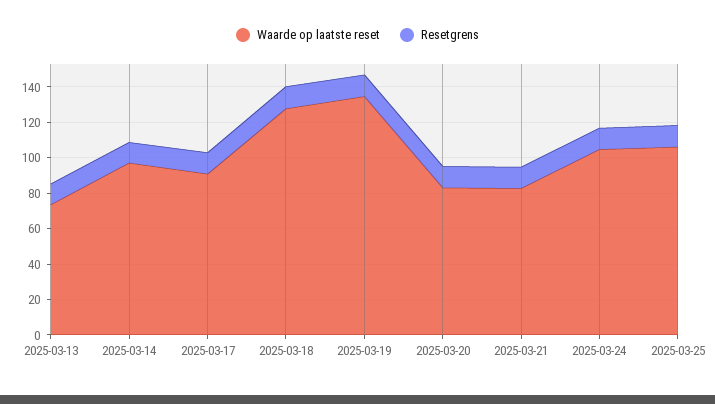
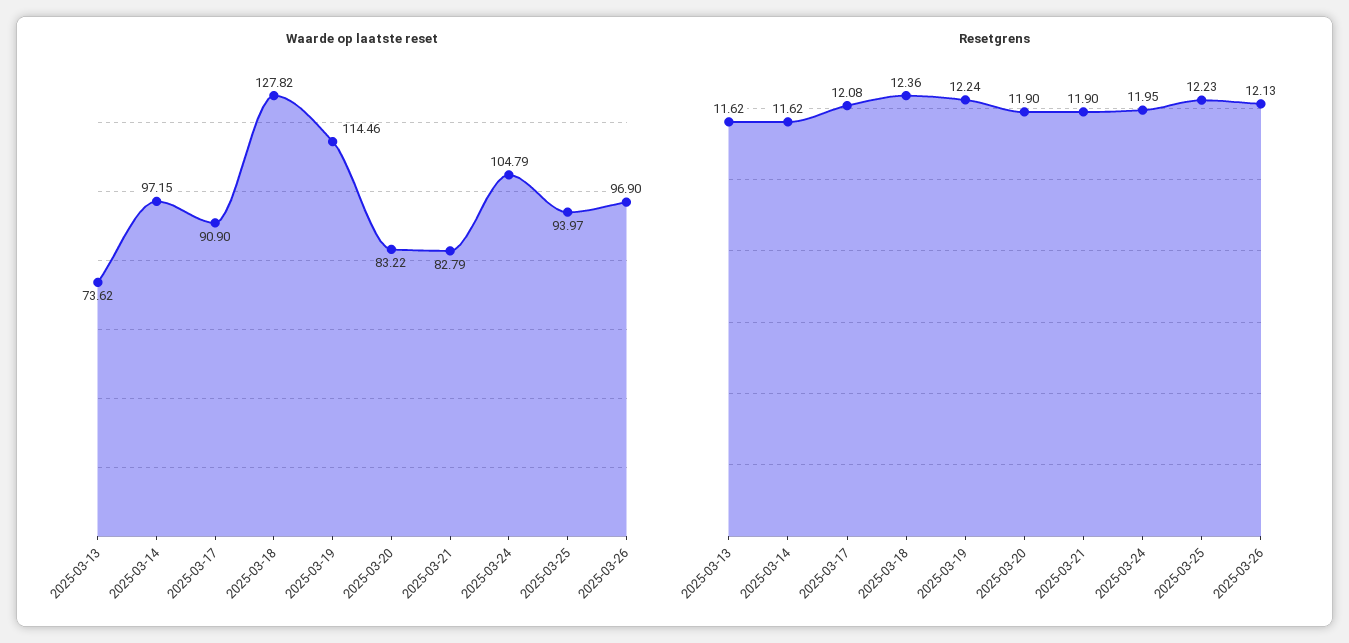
Waarde op laatste reset, 2025-03-19: 135 -> 114.46
Waarde op laatste reset, 2025-03-25: 105 -> 93.97
Waarde op laatste reset, 2025-03-26: none -> 96.9
Resetgrens, 2025-03-26: none -> 12.13

